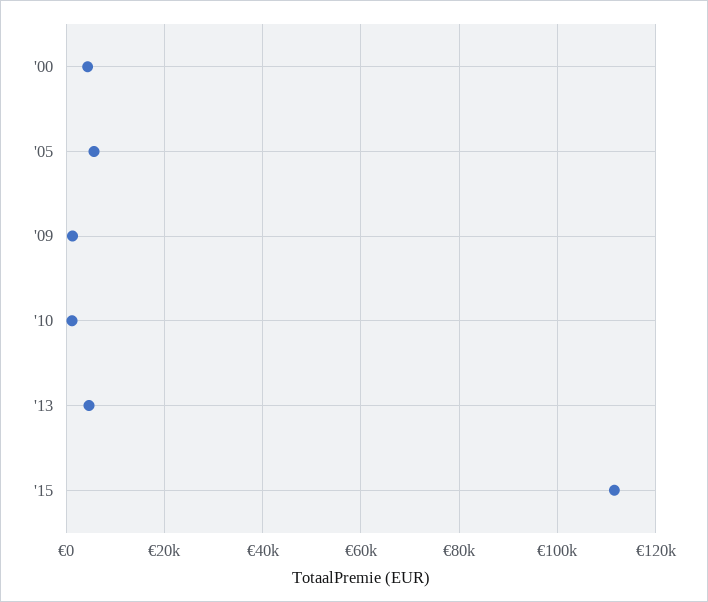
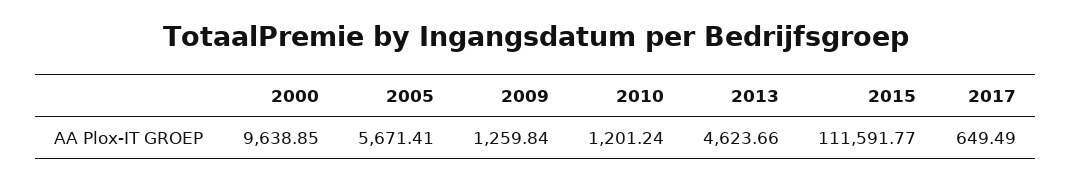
'00: 4000 -> 9638.85
2017: none -> 649.49

